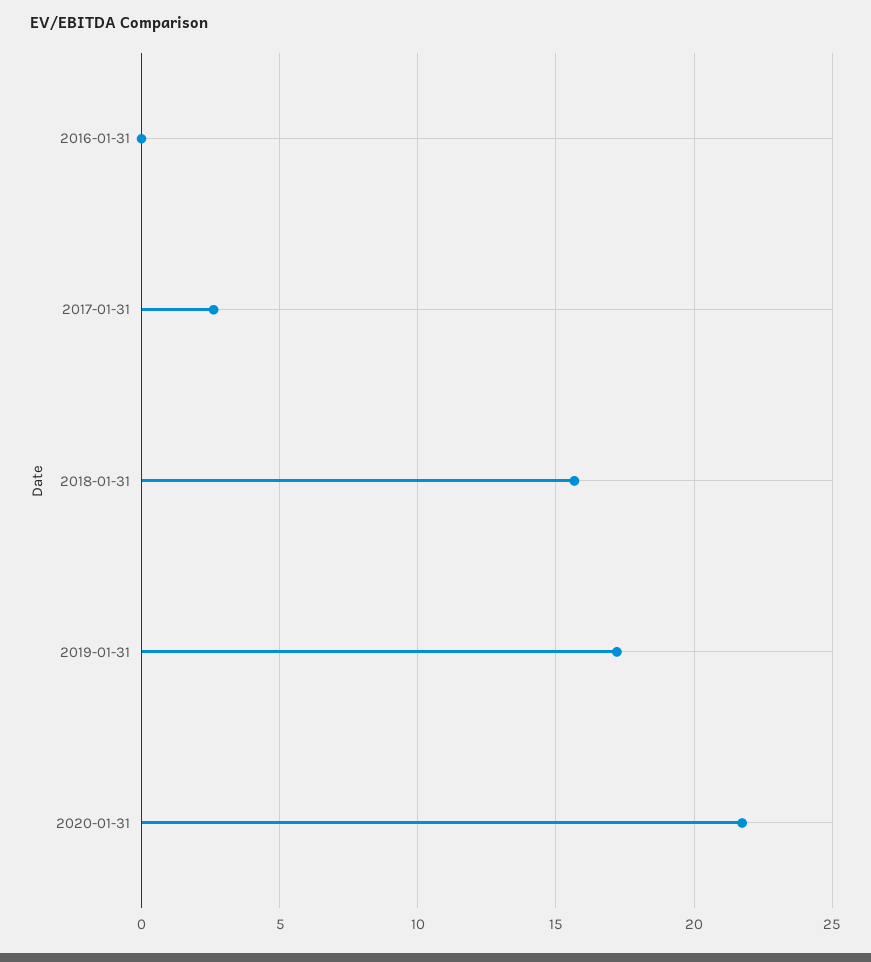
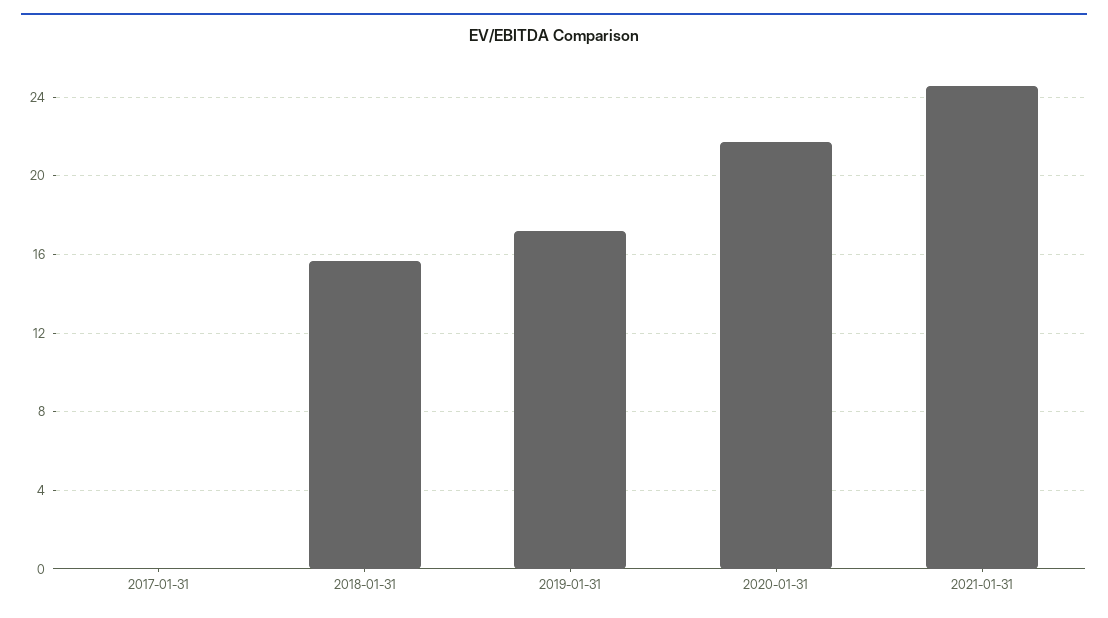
2016-01-31: 0 -> none
2017-01-31: 2.5 -> 0
2021-01-31: none -> 24.5

